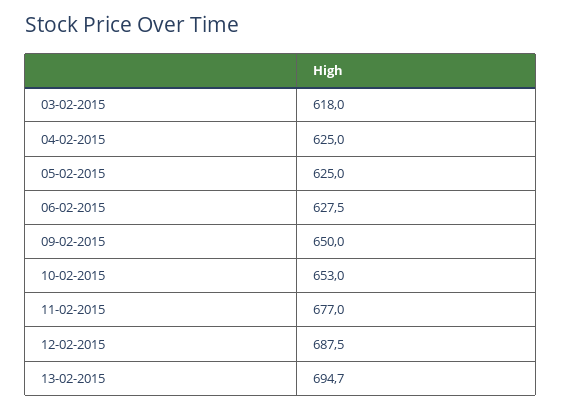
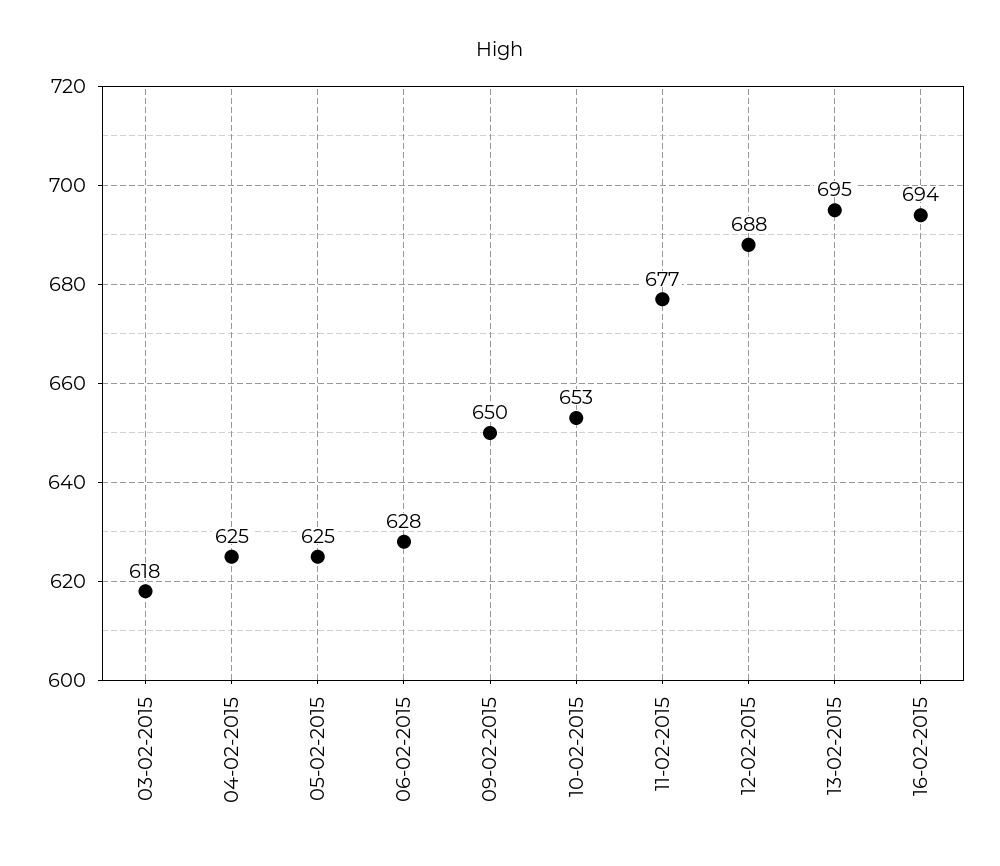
16-02-2015: none -> 694

